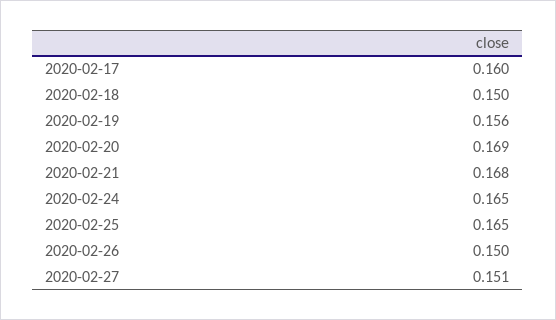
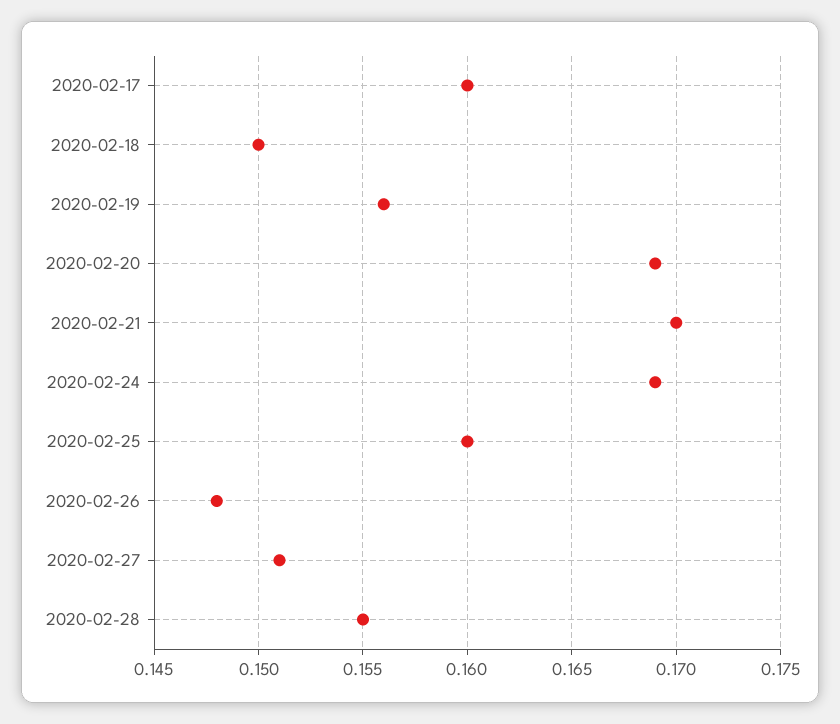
2020-02-21: 0.168 -> 0.17
2020-02-24: 0.165 -> 0.169
2020-02-25: 0.165 -> 0.16
2020-02-26: 0.15 -> 0.148
2020-02-28: none -> 0.155

